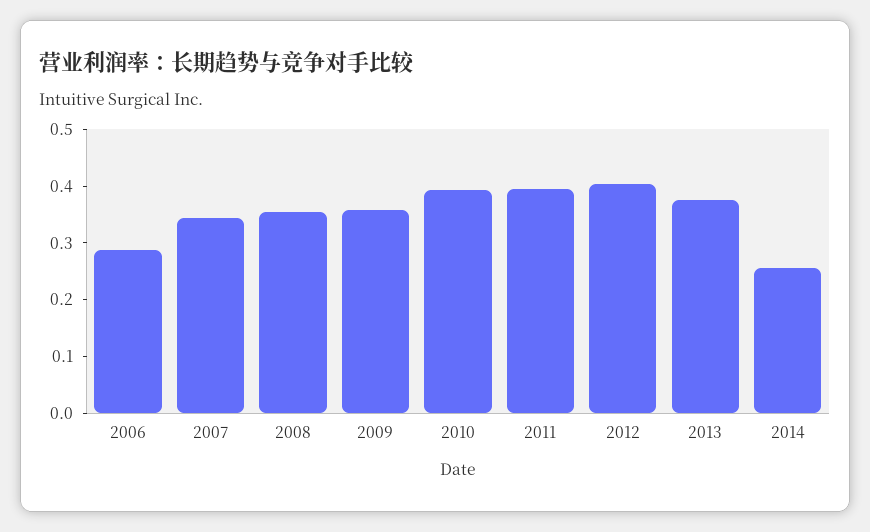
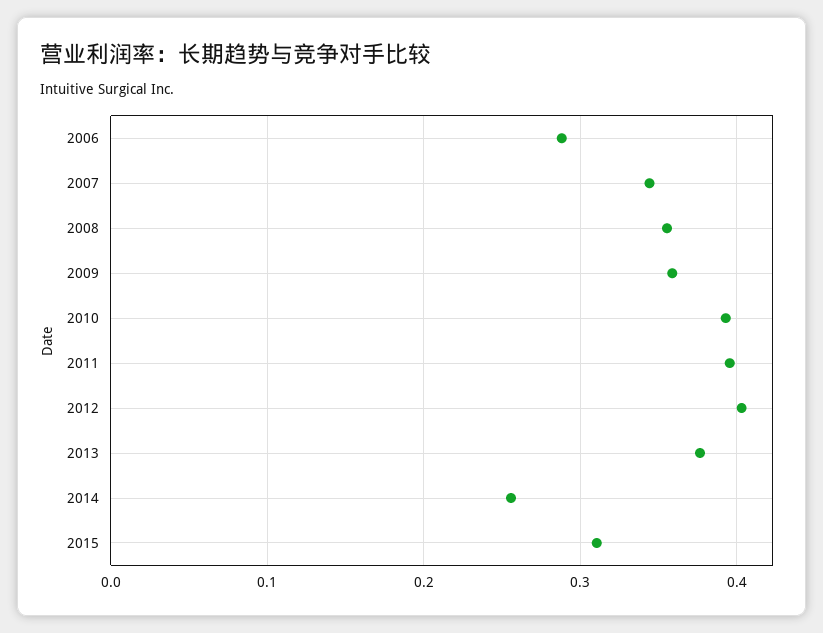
2015: none -> 0.31

